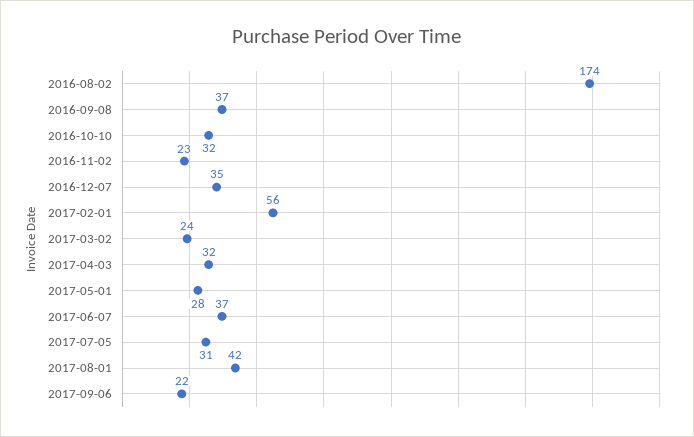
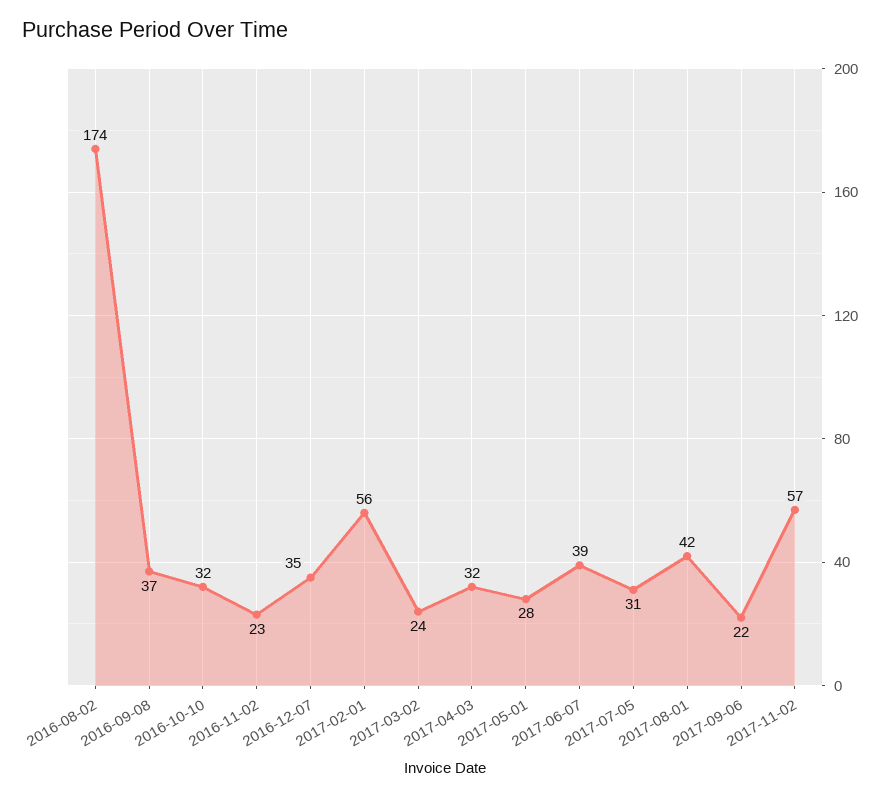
2017-06-07: 37 -> 39
2017-11-02: none -> 57

